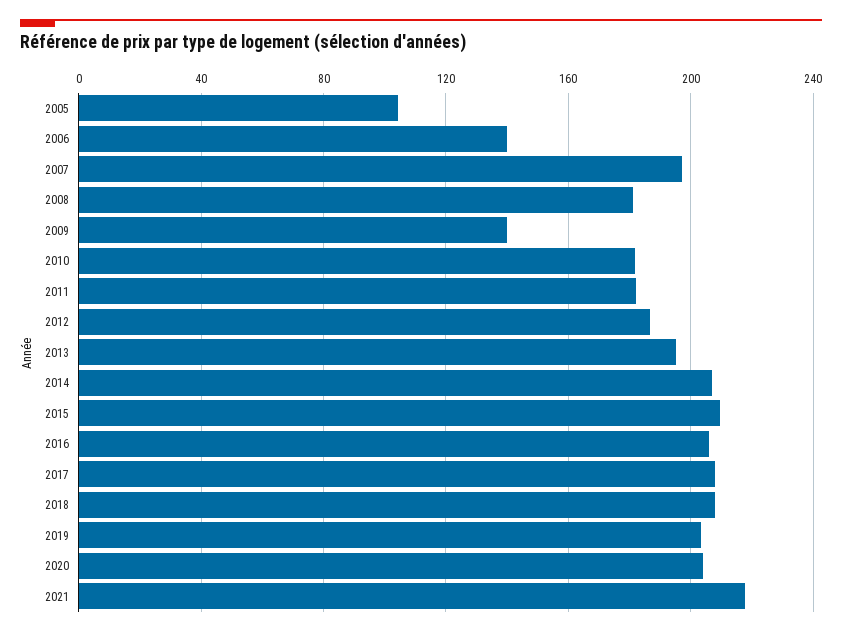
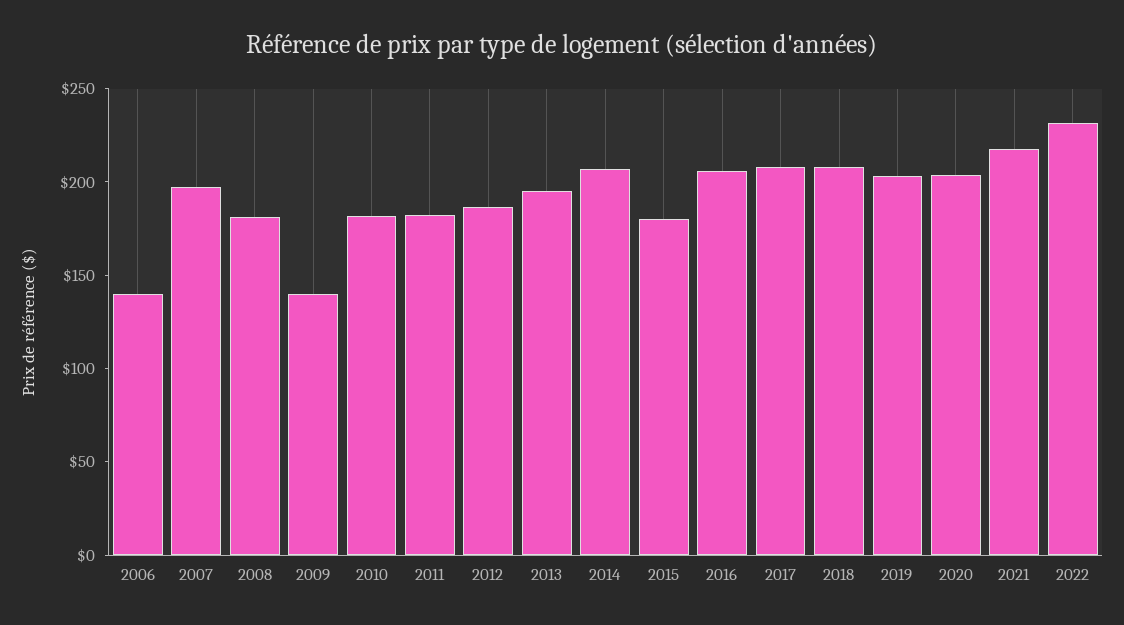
2005: 105 -> none
2015: 210 -> 180
2022: none -> 230

